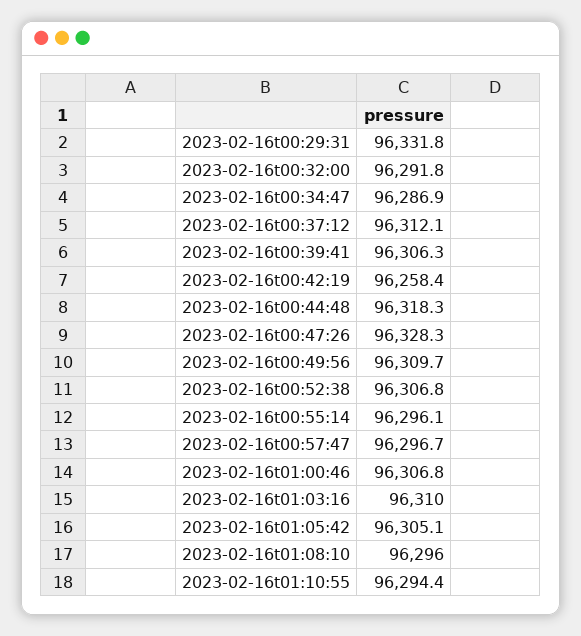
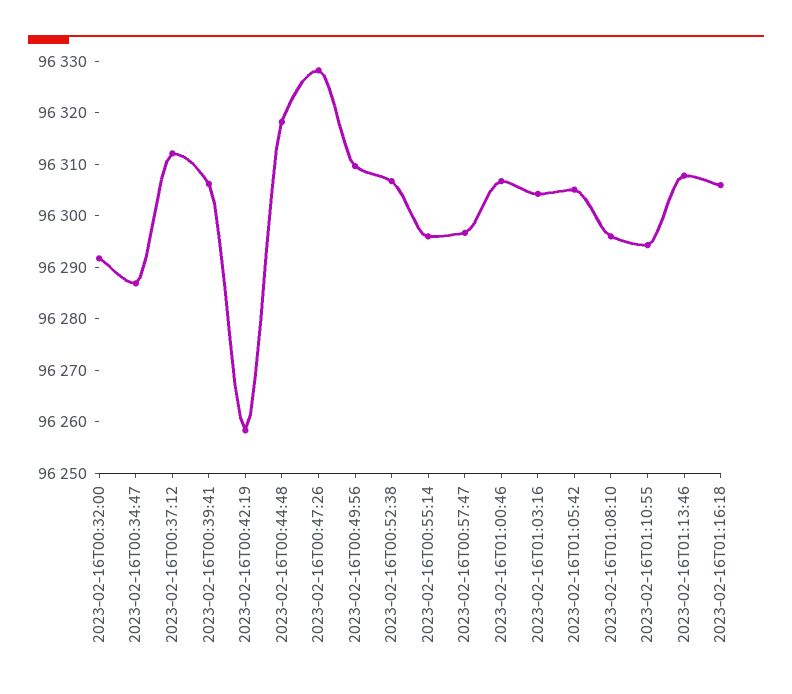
2023-02-16t00:29:31: 96331.8 -> none
2023-02-16t01:03:16: 96310 -> 96304
2023-02-16T01:13:46: none -> 96308
2023-02-16T01:16:18: none -> 96306

